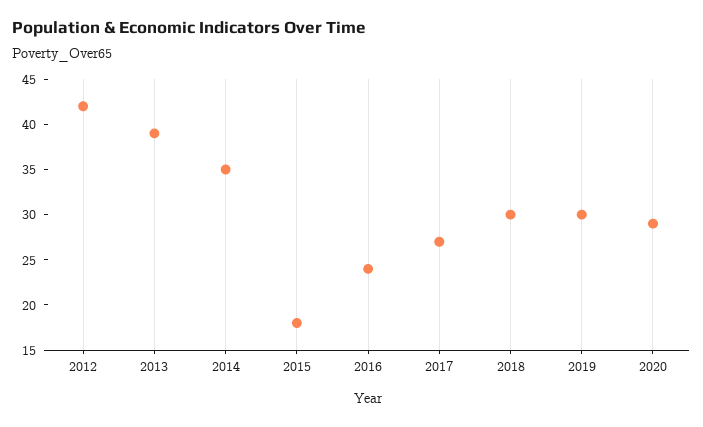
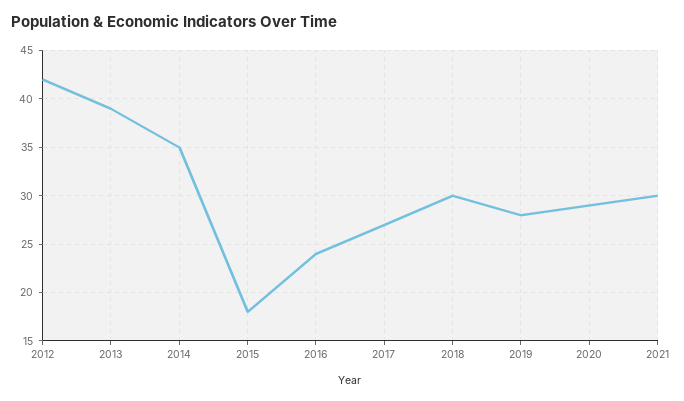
2019: 30 -> 28
2021: none -> 30

